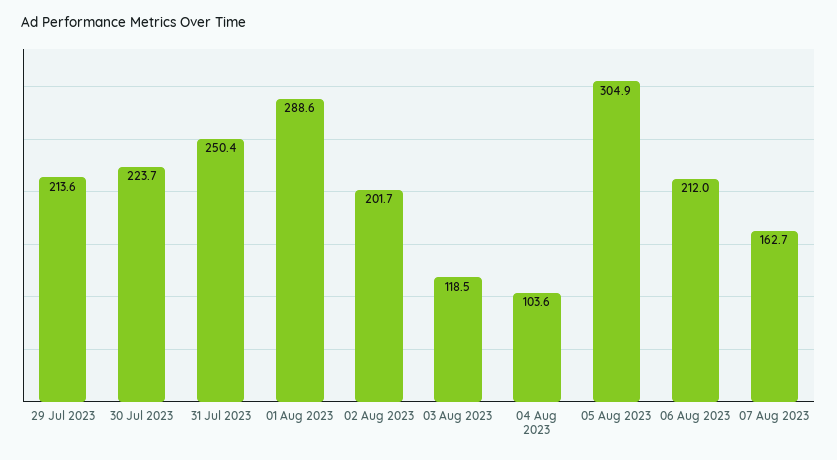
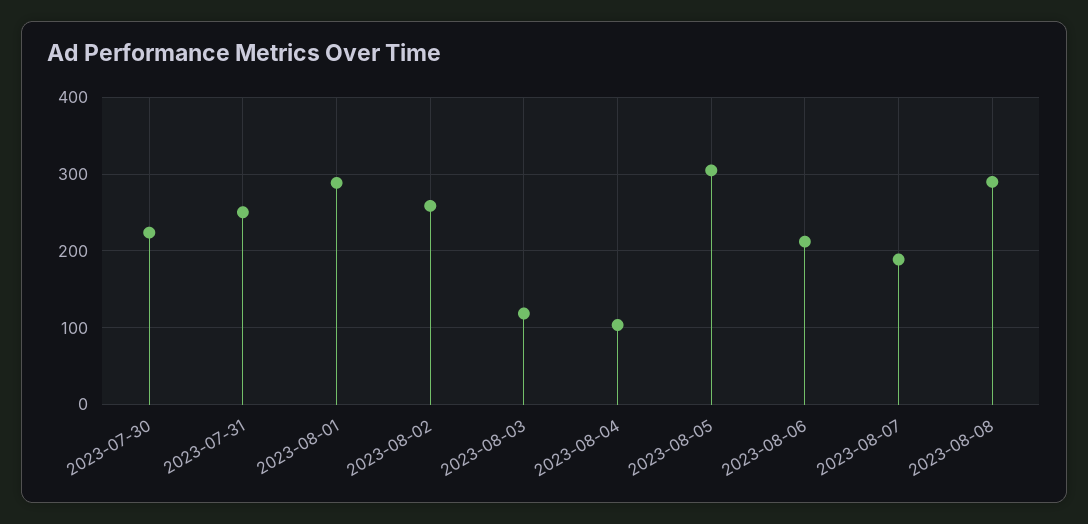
29 Jul 2023: 213.6 -> none
02 Aug 2023: 201.7 -> 260
07 Aug 2023: 162.7 -> 190
2023-08-08: none -> 290

